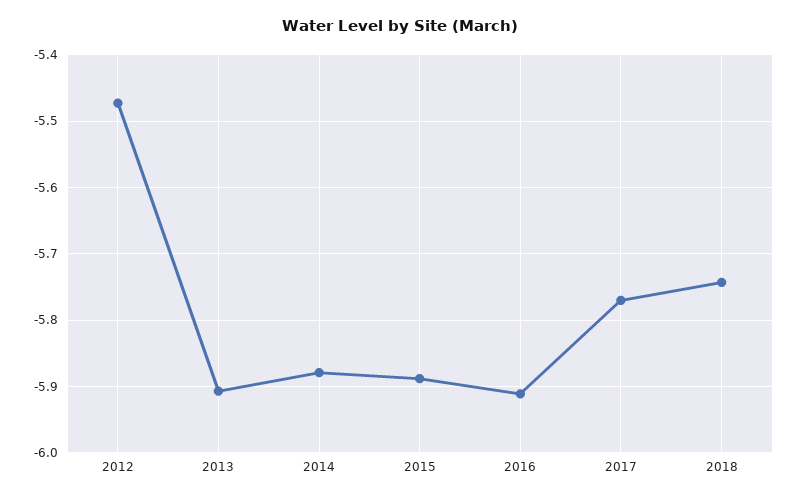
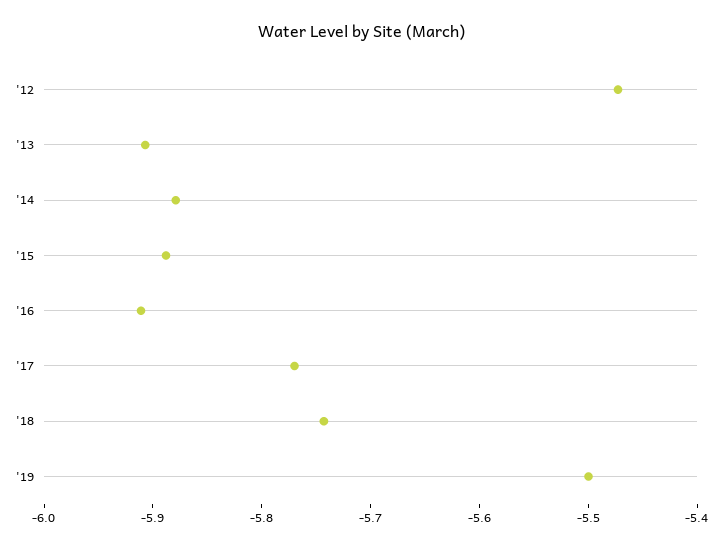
'19: none -> -5.5

